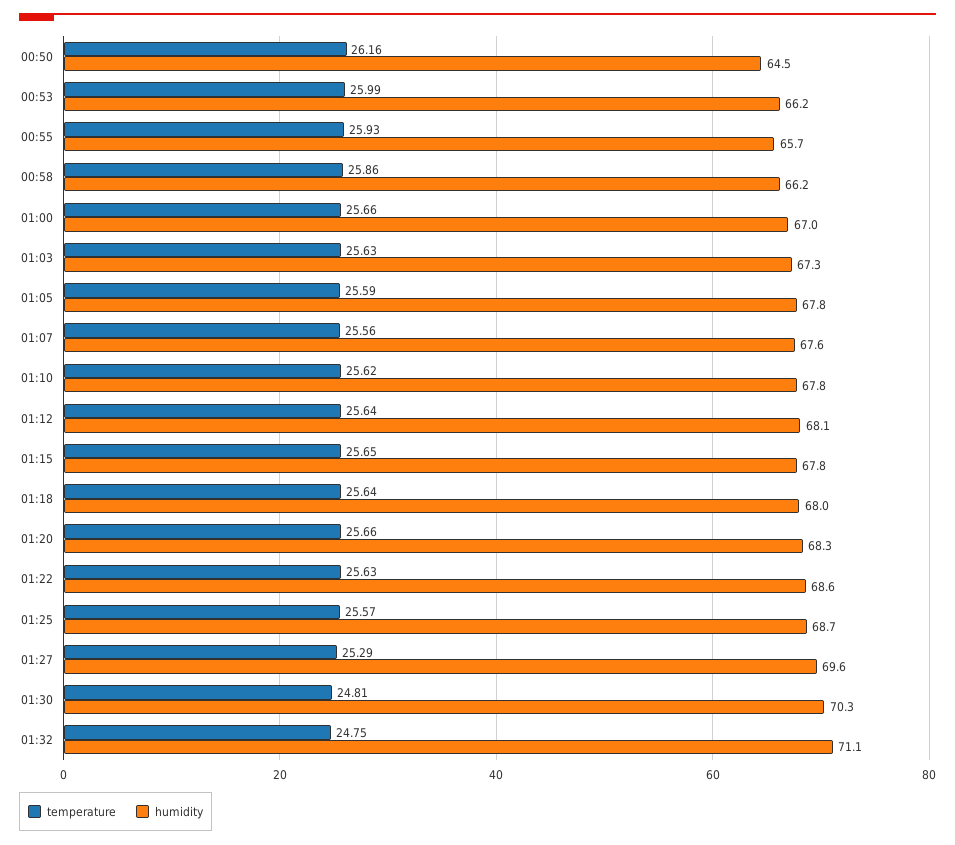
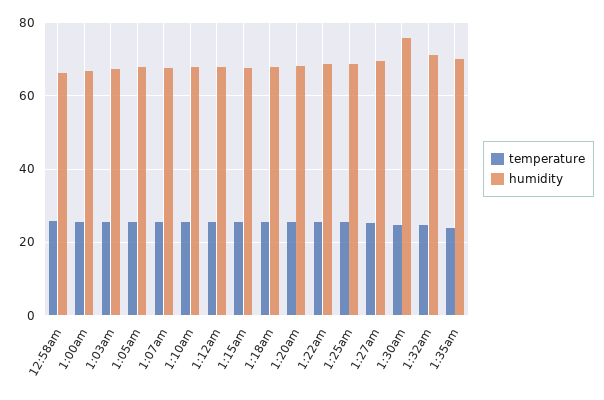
temperature, 00:50: 26.16 -> none
humidity, 00:50: 64.5 -> none
temperature, 00:53: 25.99 -> none
humidity, 00:53: 66.2 -> none
temperature, 00:55: 25.93 -> none
humidity, 00:55: 65.7 -> none
humidity, 01:30: 70.3 -> 76
temperature, 1:35am: none -> 24
humidity, 1:35am: none -> 70

